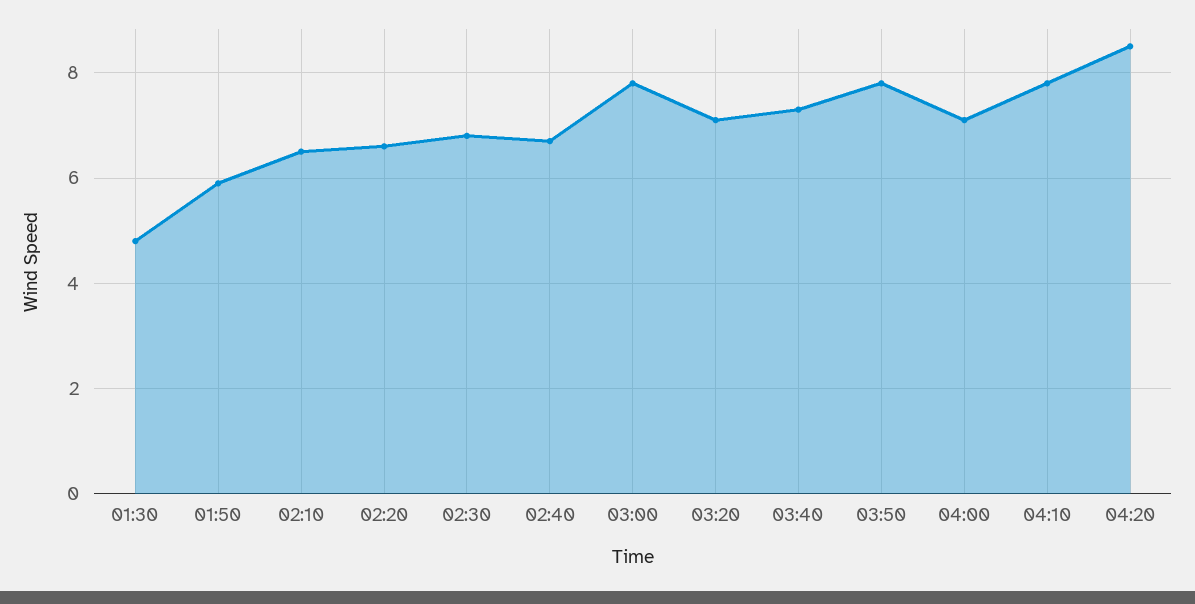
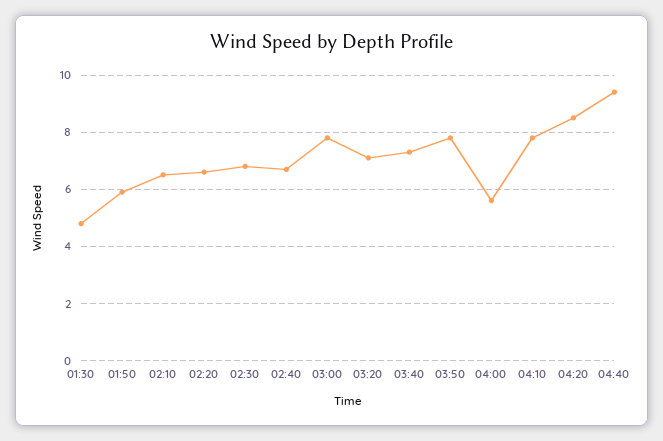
04:00: 7 -> 5.5
04:40: none -> 9.5

